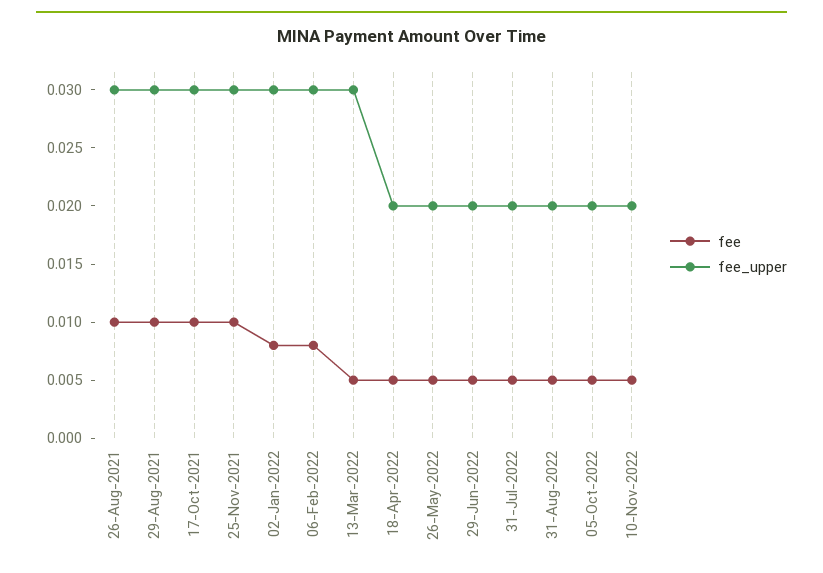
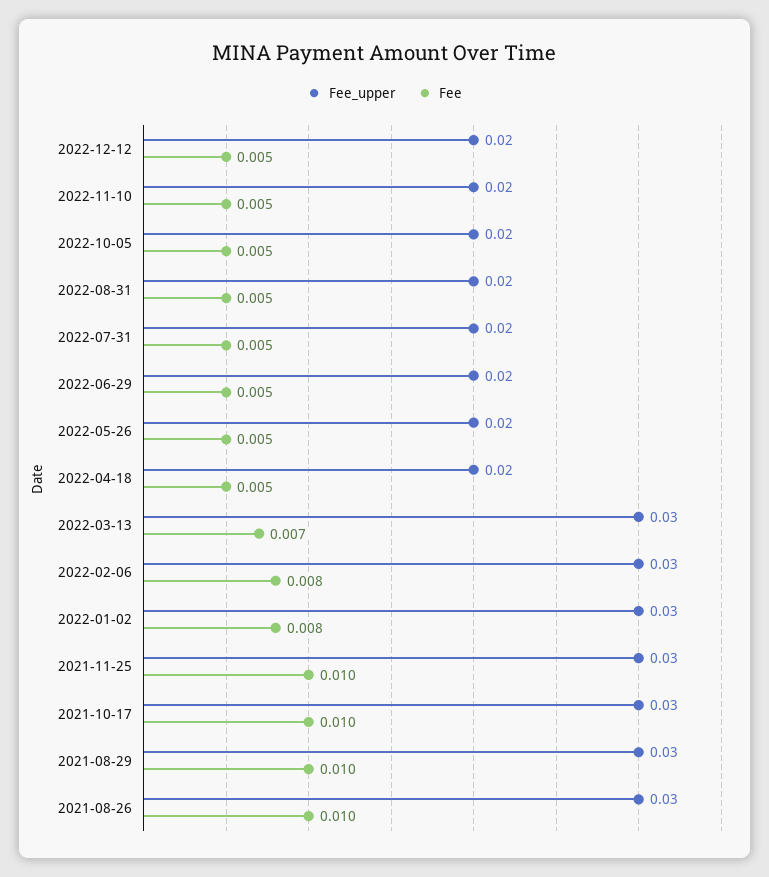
fee, 13-Mar-2022: 0.005 -> 0.007
fee_upper, 2022-12-12: none -> 0.02
fee, 2022-12-12: none -> 0.005

